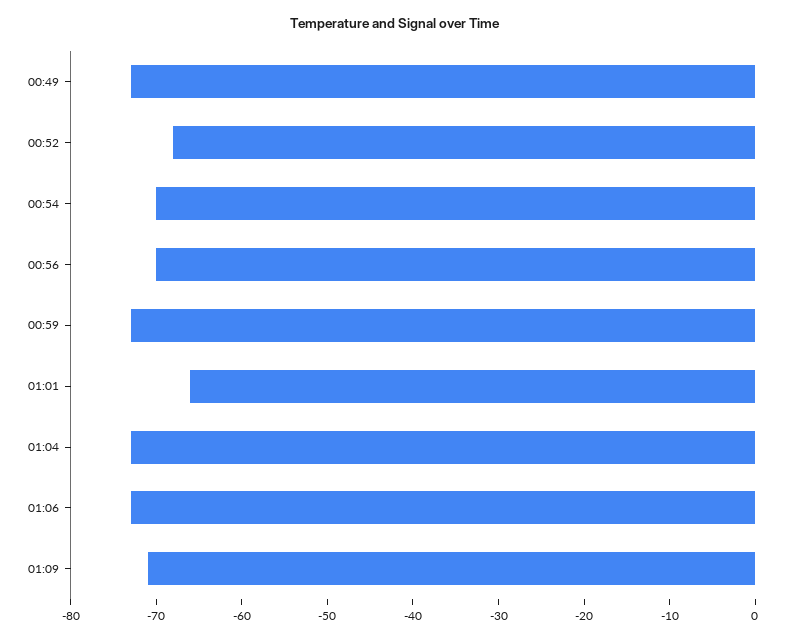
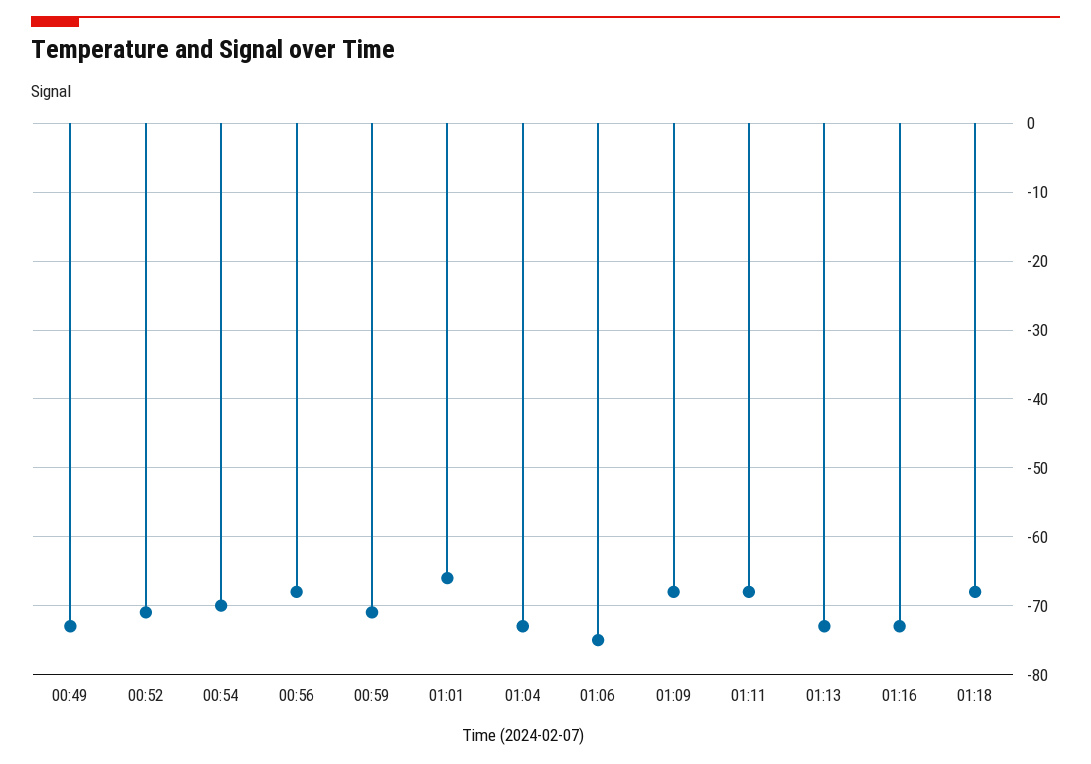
00:52: -68 -> -71
00:56: -70 -> -68
00:59: -73 -> -71
01:06: -73 -> -75
01:09: -71 -> -68
01:11: none -> -68
01:13: none -> -73
01:16: none -> -73
01:18: none -> -68

